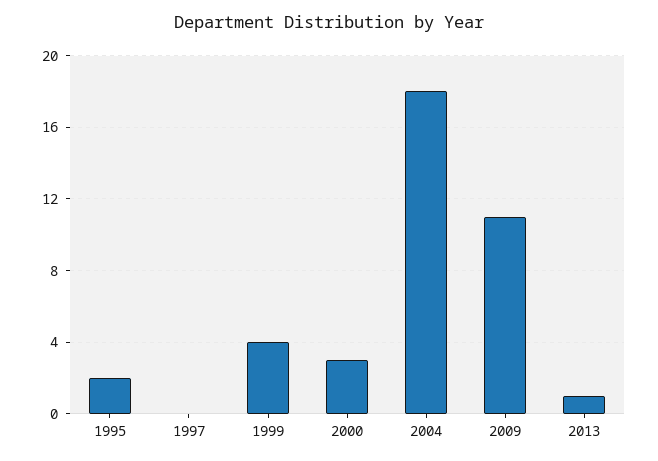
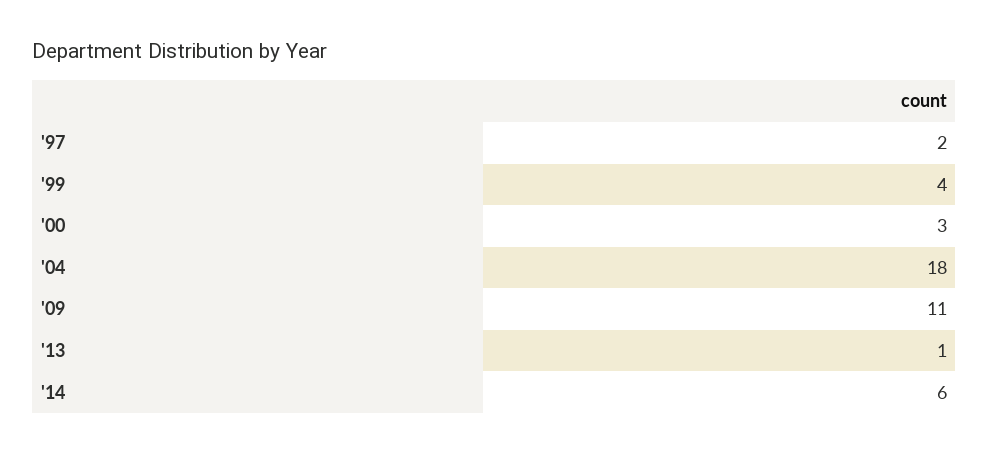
1995: 2 -> none
1997: 0 -> 2
'14: none -> 6

